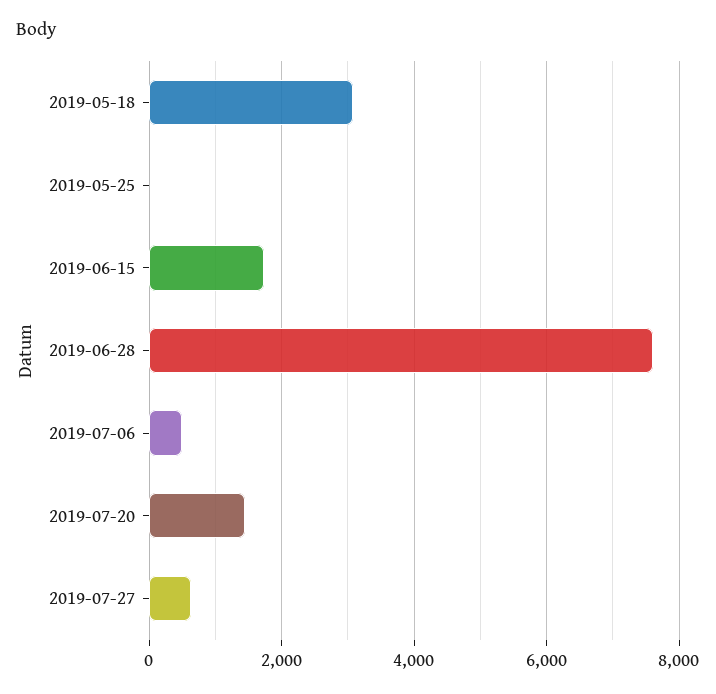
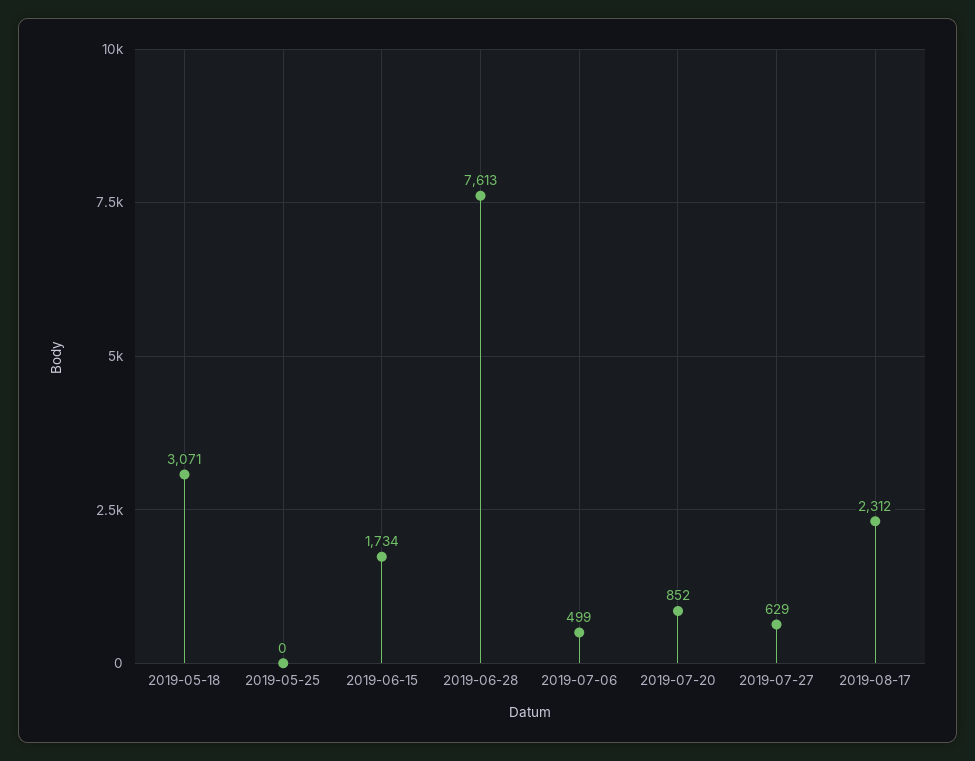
2019-07-20: 1400 -> 852
2019-08-17: none -> 2312

